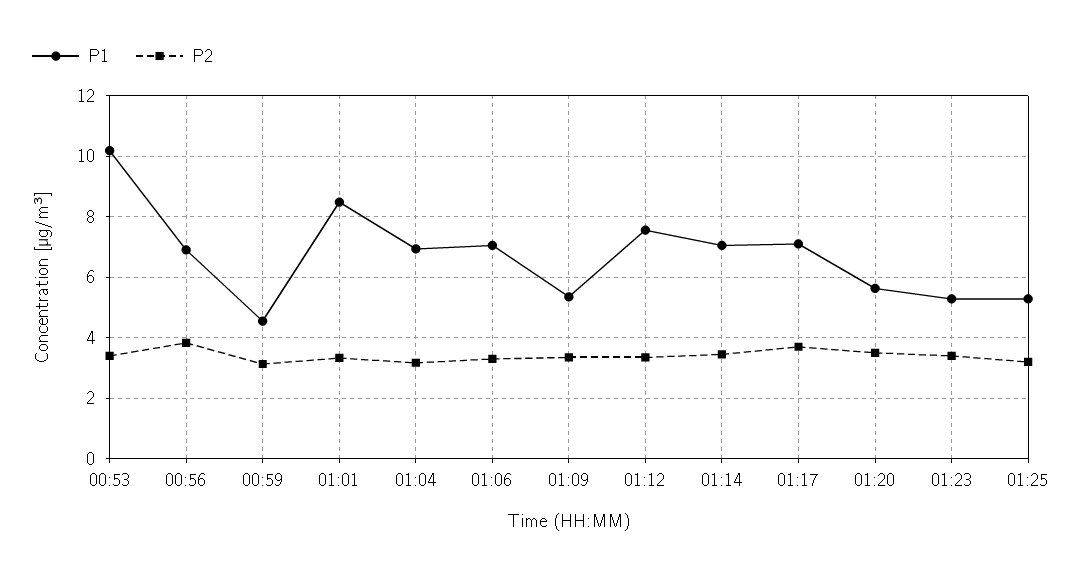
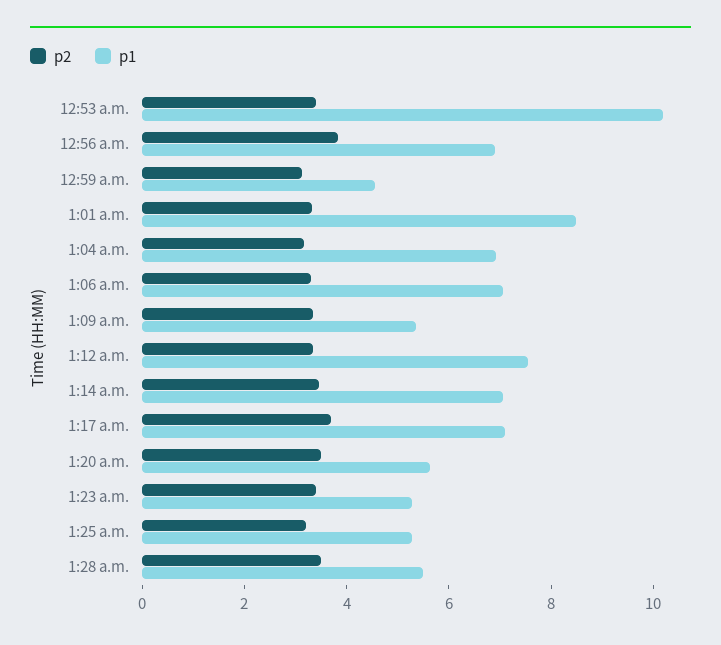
P2, 1:28 a.m.: none -> 3.5
P1, 1:28 a.m.: none -> 5.5

